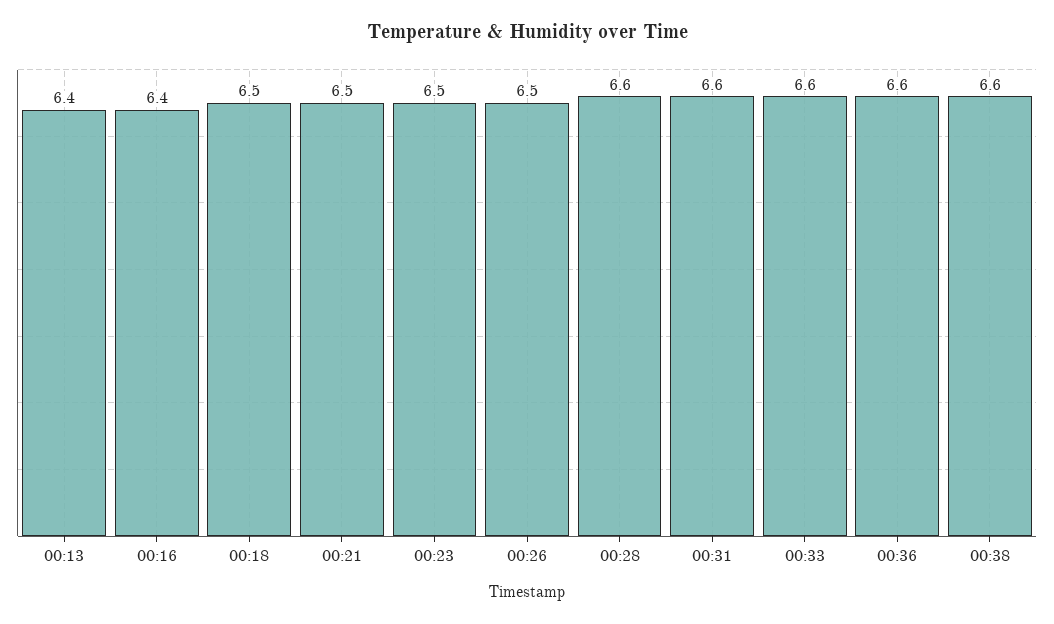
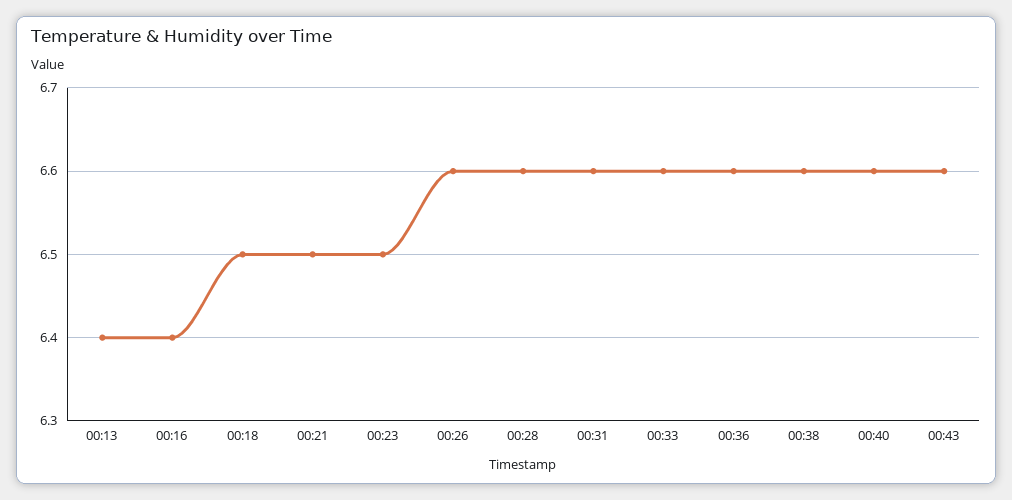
00:26: 6.5 -> 6.6
00:40: none -> 6.6
00:43: none -> 6.6

